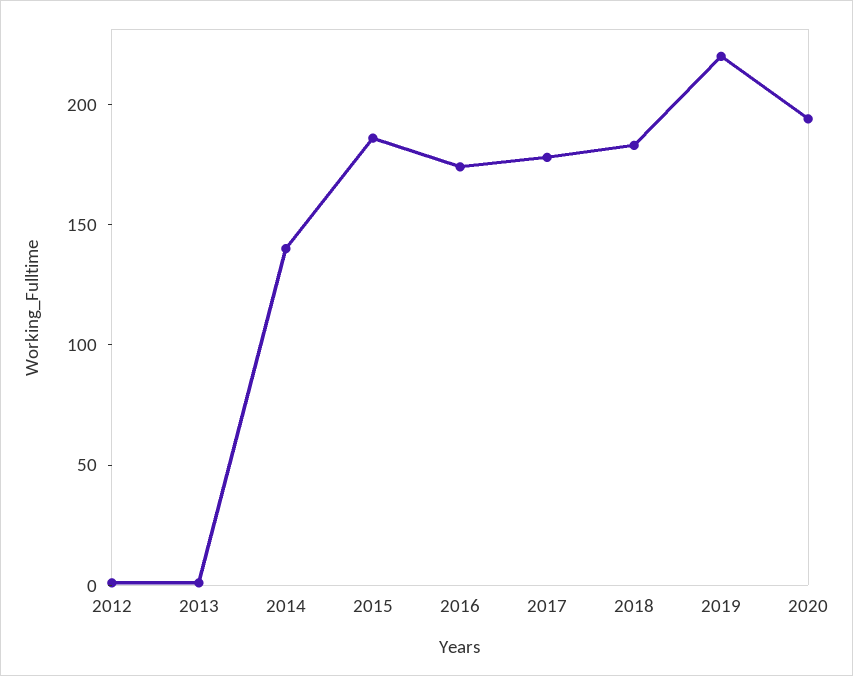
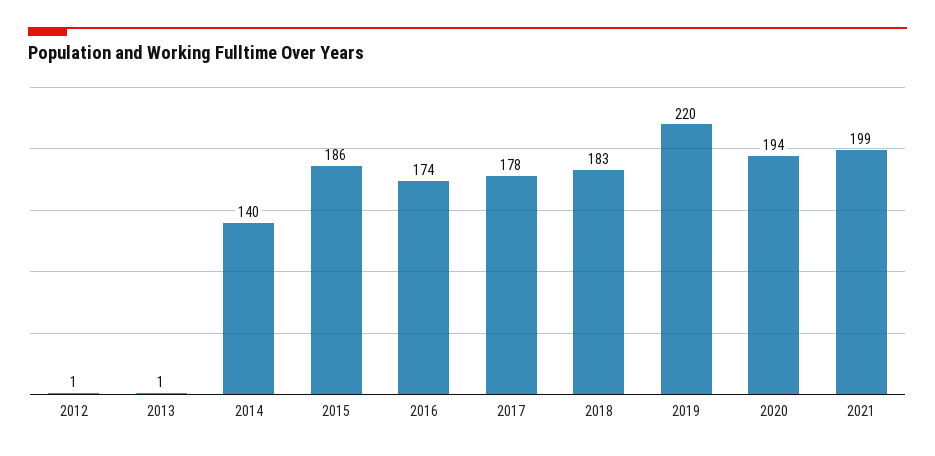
2021: none -> 199

